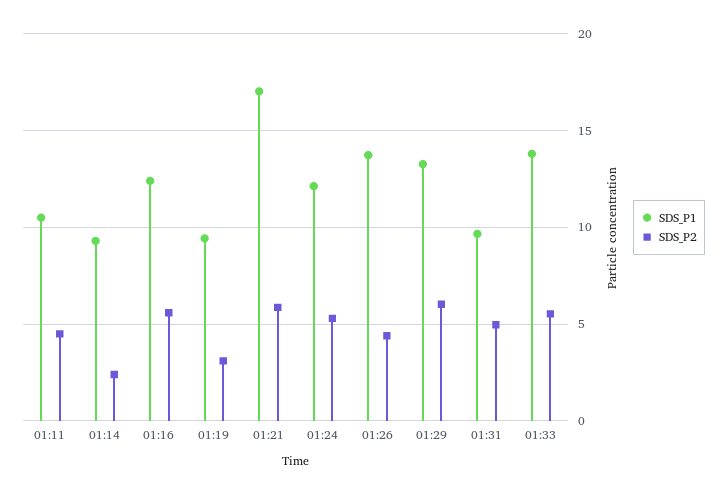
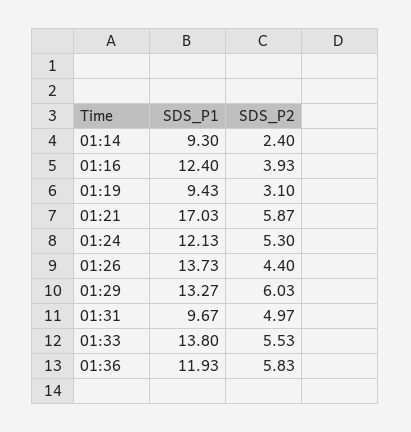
SDS_P1, 01:11: 10.5 -> none
SDS_P2, 01:11: 4.5 -> none
SDS_P2, 01:16: 5.5 -> 3.93
SDS_P1, 01:36: none -> 11.93
SDS_P2, 01:36: none -> 5.83

